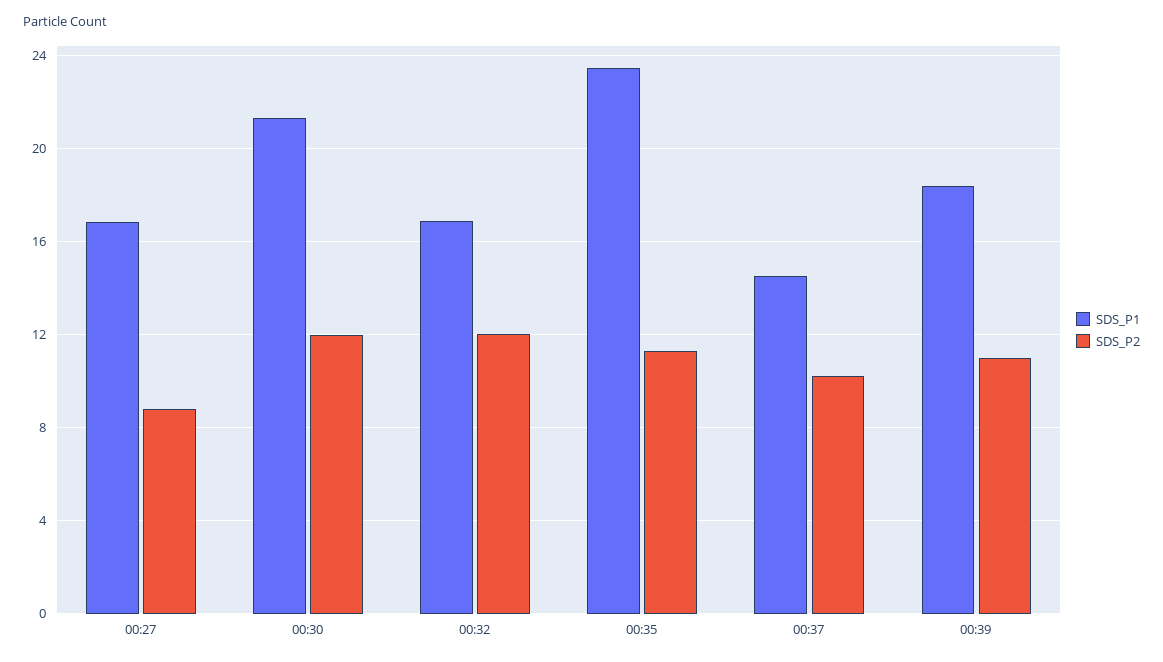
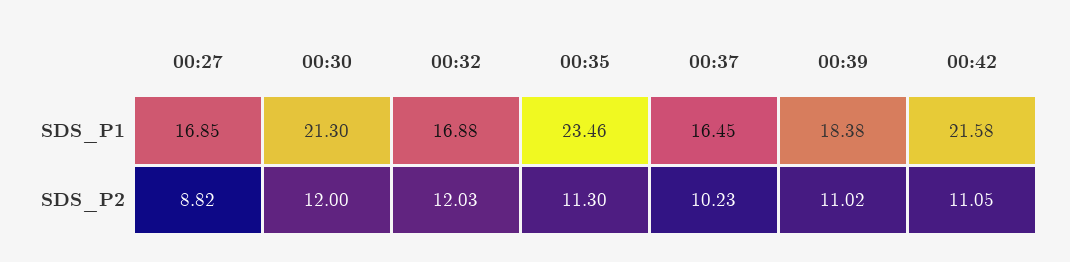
SDS_P1, 00:37: 14.5 -> 16.45
SDS_P1, 00:42: none -> 21.58
SDS_P2, 00:42: none -> 11.05

